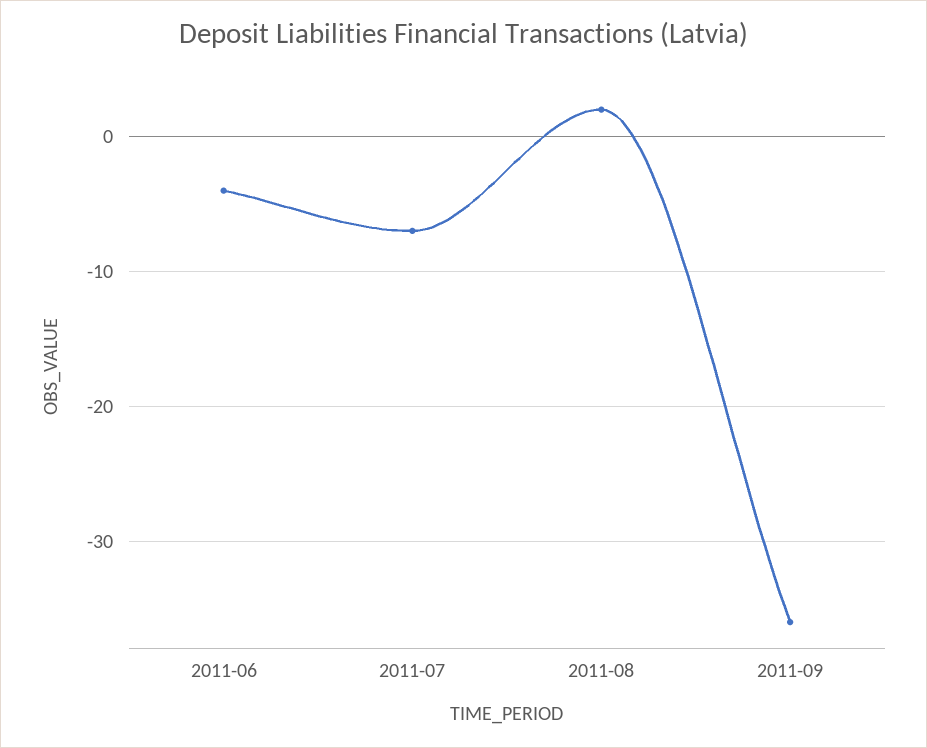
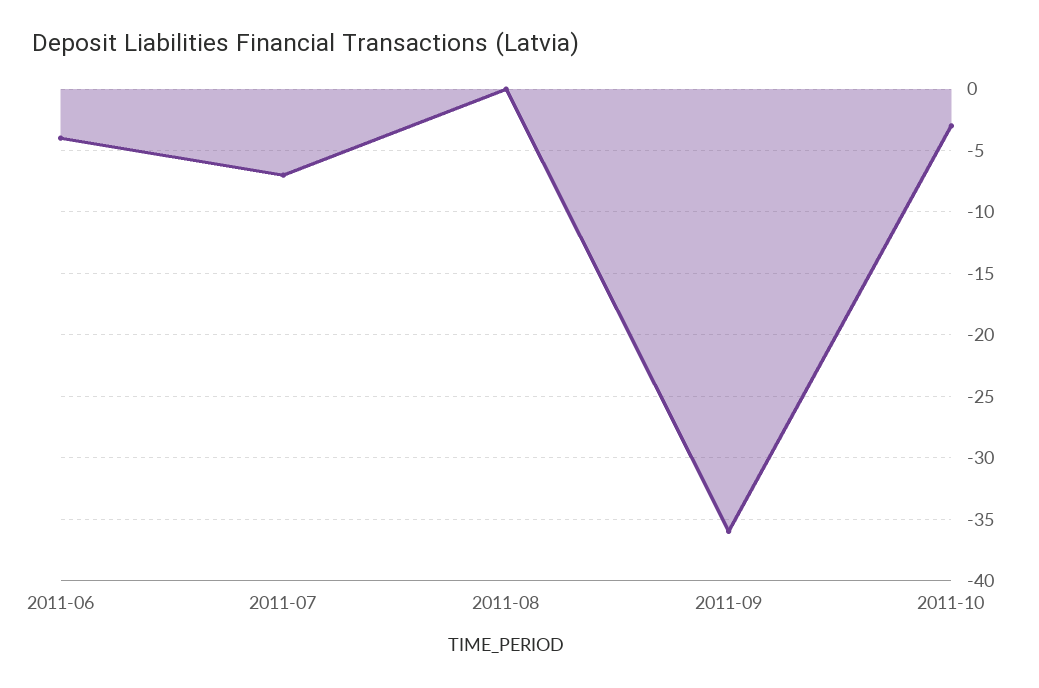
2011-08: 2 -> 0
2011-10: none -> -3

